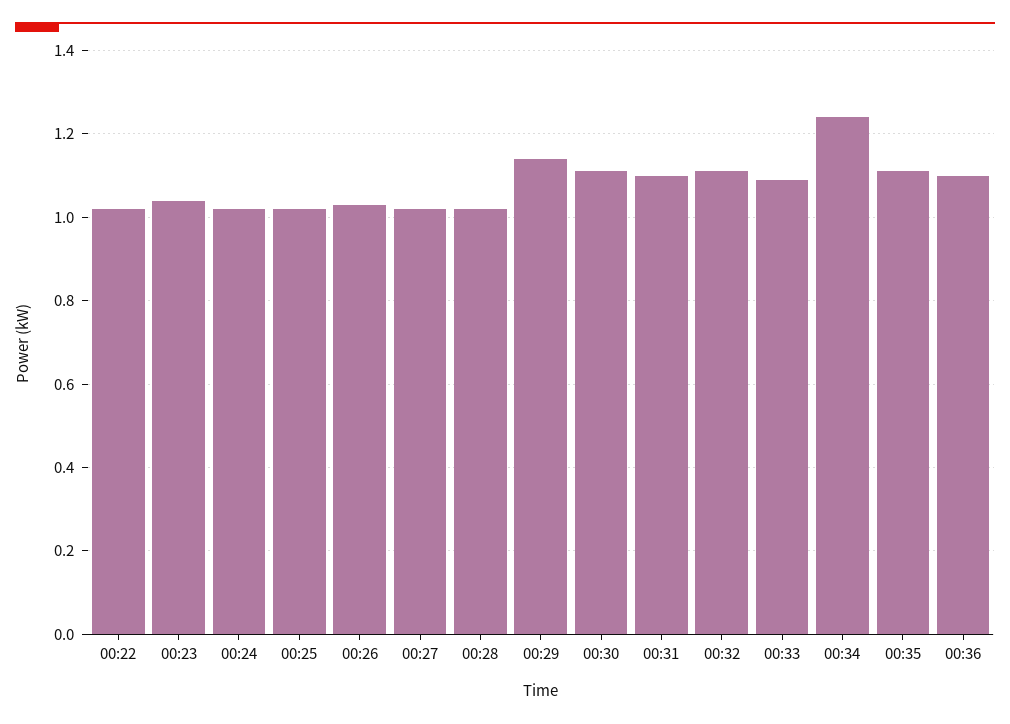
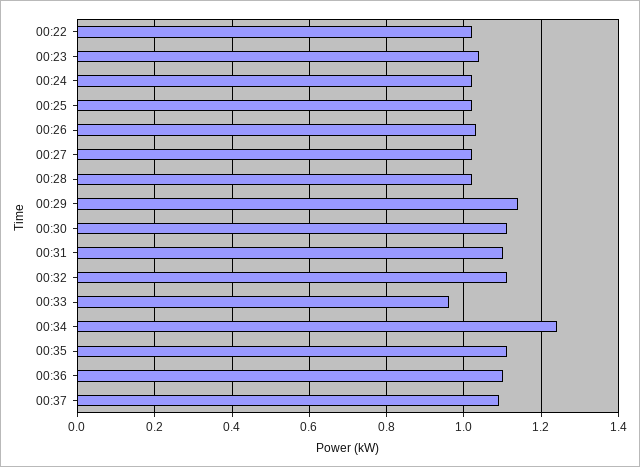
00:33: 1.1 -> 0.95
00:37: none -> 1.1

